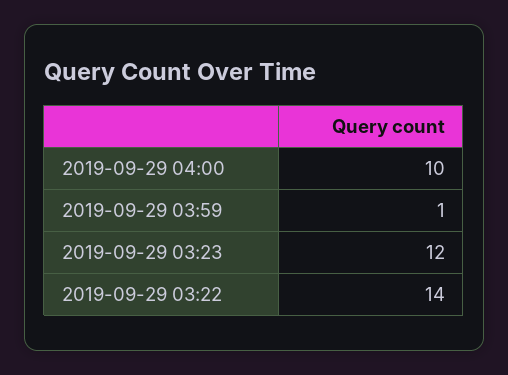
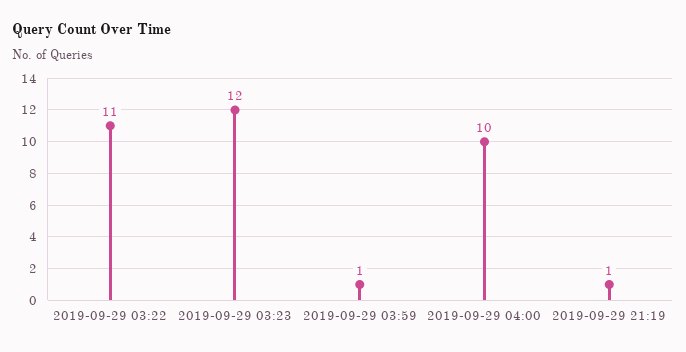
2019-09-29 03:22: 14 -> 11
2019-09-29 21:19: none -> 1

